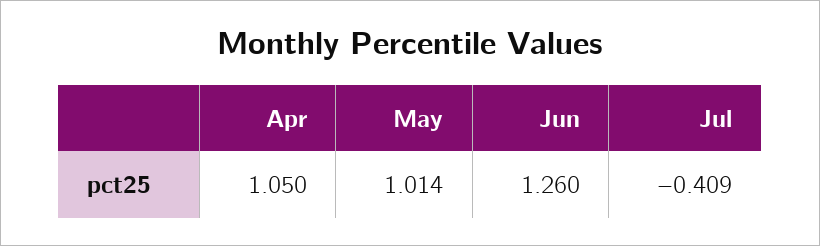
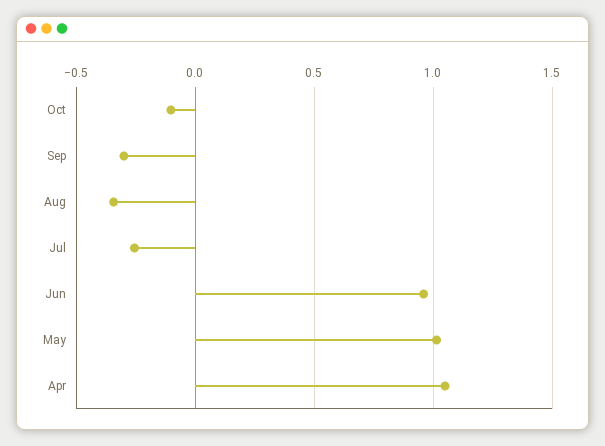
Jun: 1.26 -> 0.95
Jul: -0.409 -> -0.25
Oct: none -> -0.1
Sep: none -> -0.3
Aug: none -> -0.35

